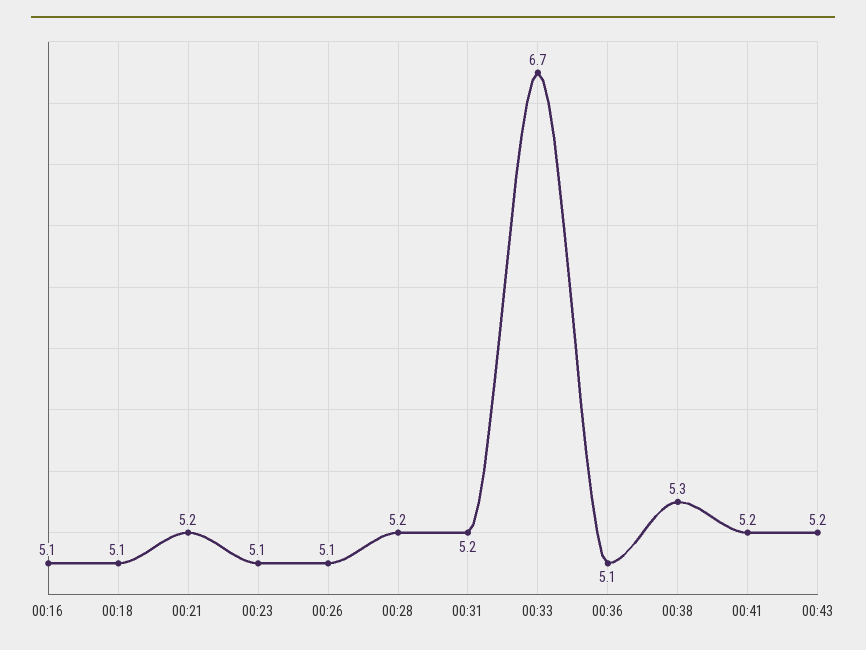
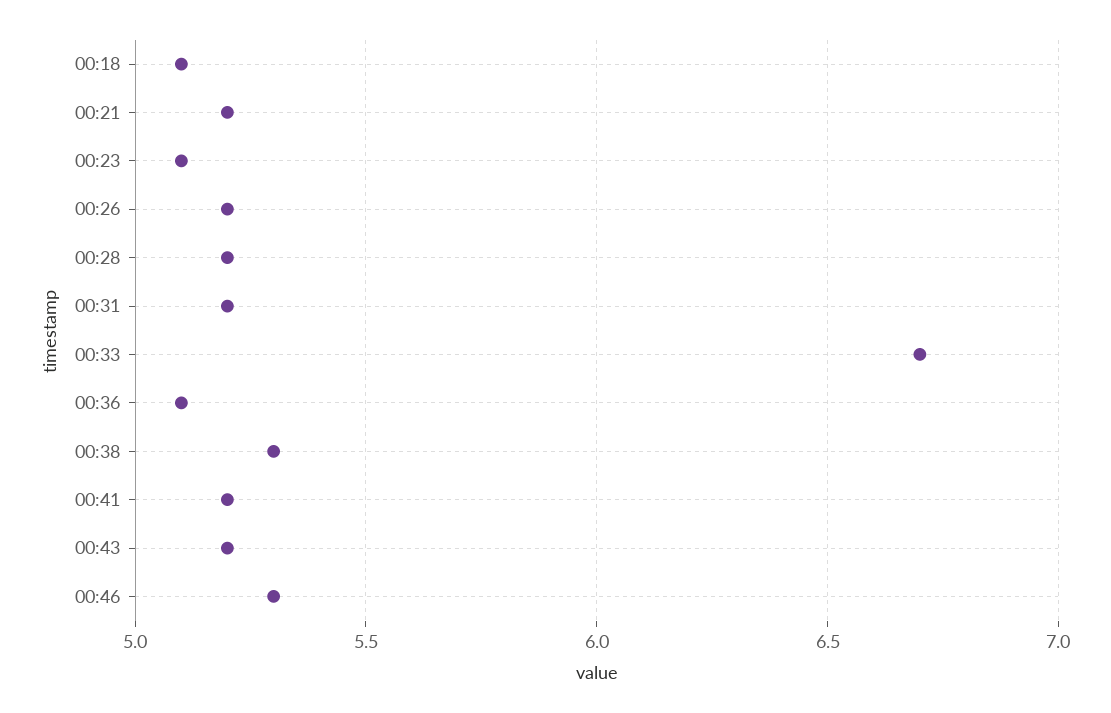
00:16: 5.1 -> none
00:26: 5.1 -> 5.2
00:46: none -> 5.3

